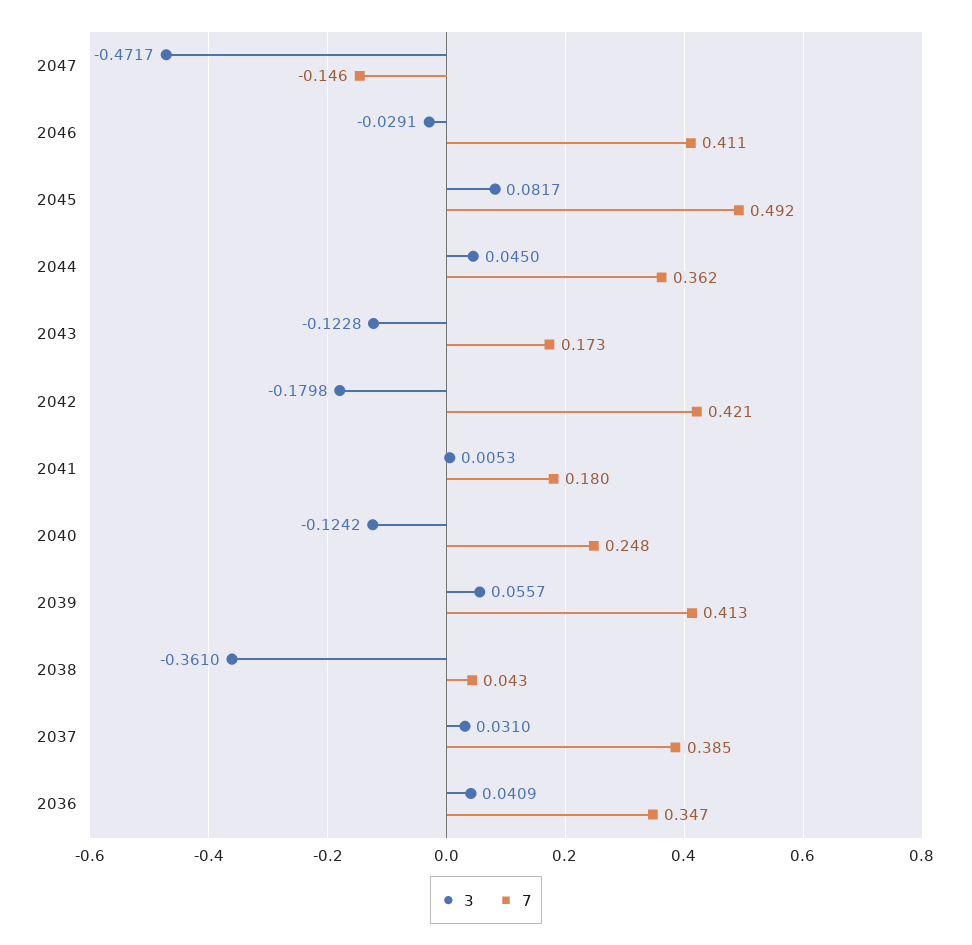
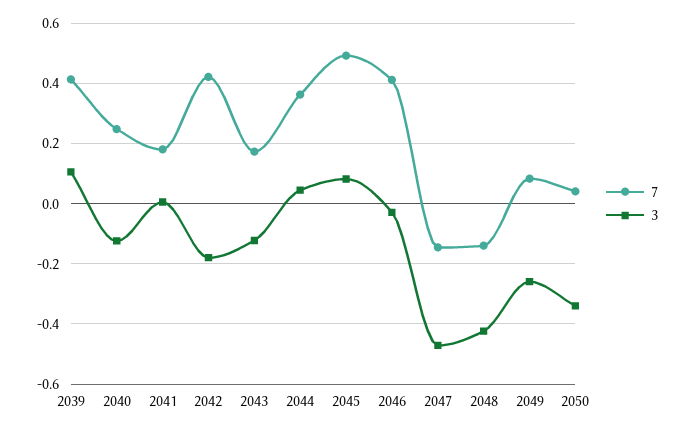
3, 2039: 0.0557 -> 0.1
3, 2038: -0.361 -> none
7, 2038: 0.043 -> none
3, 2037: 0.031 -> none
7, 2037: 0.385 -> none
3, 2036: 0.0409 -> none
7, 2036: 0.347 -> none
7, 2048: none -> -0.14
3, 2048: none -> -0.42
7, 2049: none -> 0.08
3, 2049: none -> -0.26
7, 2050: none -> 0.04
3, 2050: none -> -0.34

